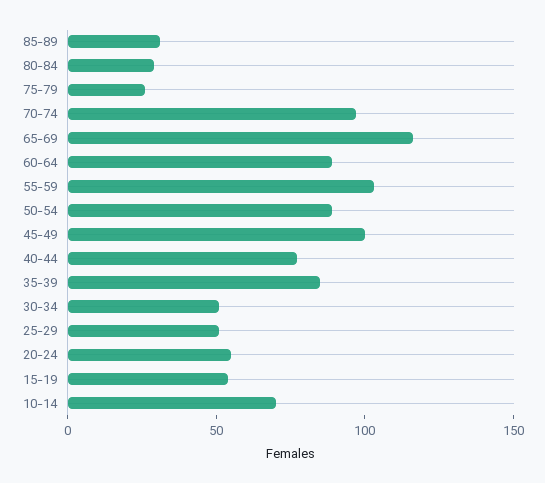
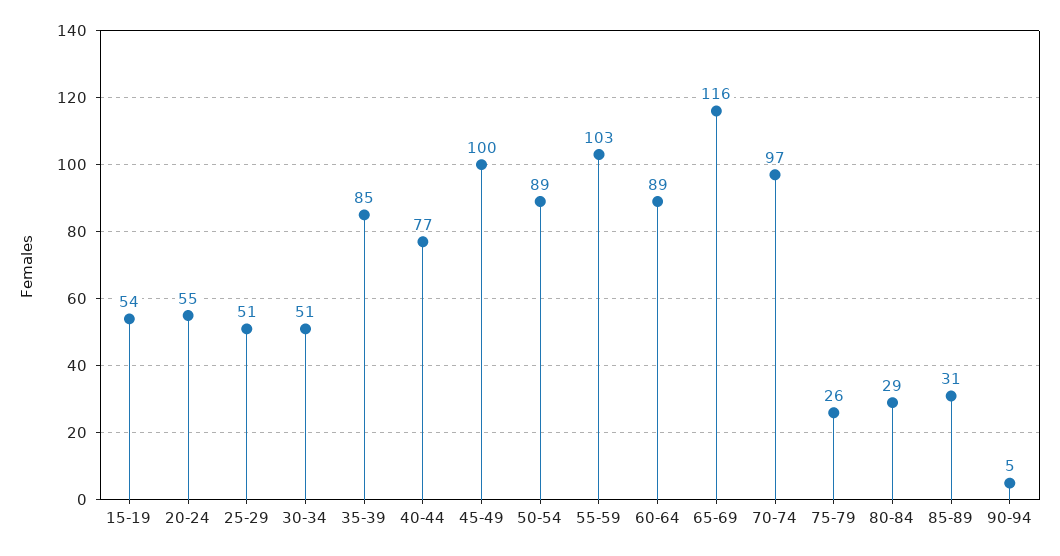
10-14: 70 -> none
90-94: none -> 5

